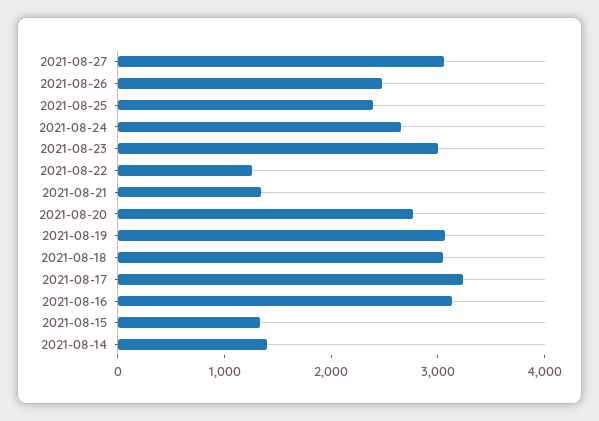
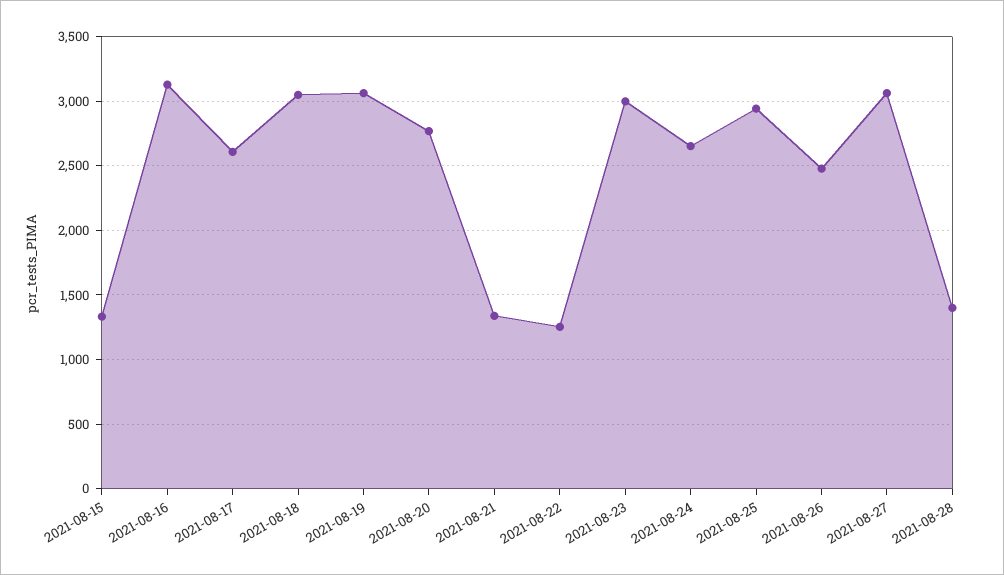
2021-08-25: 2400 -> 2950
2021-08-17: 3200 -> 2600
2021-08-14: 1400 -> none
2021-08-28: none -> 1400

